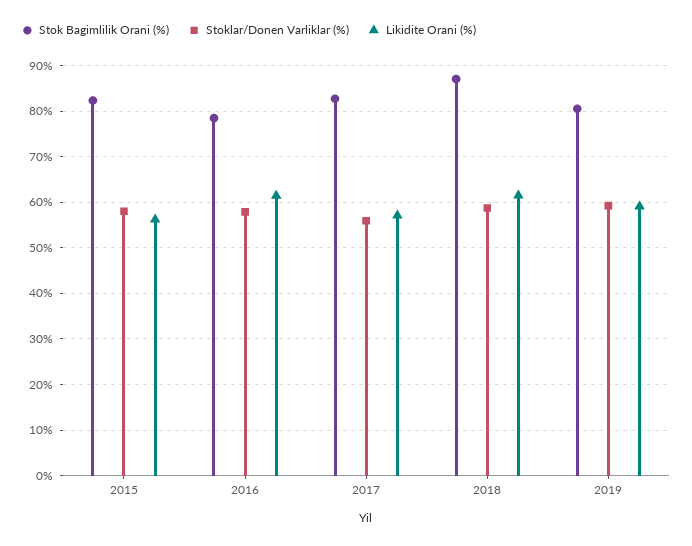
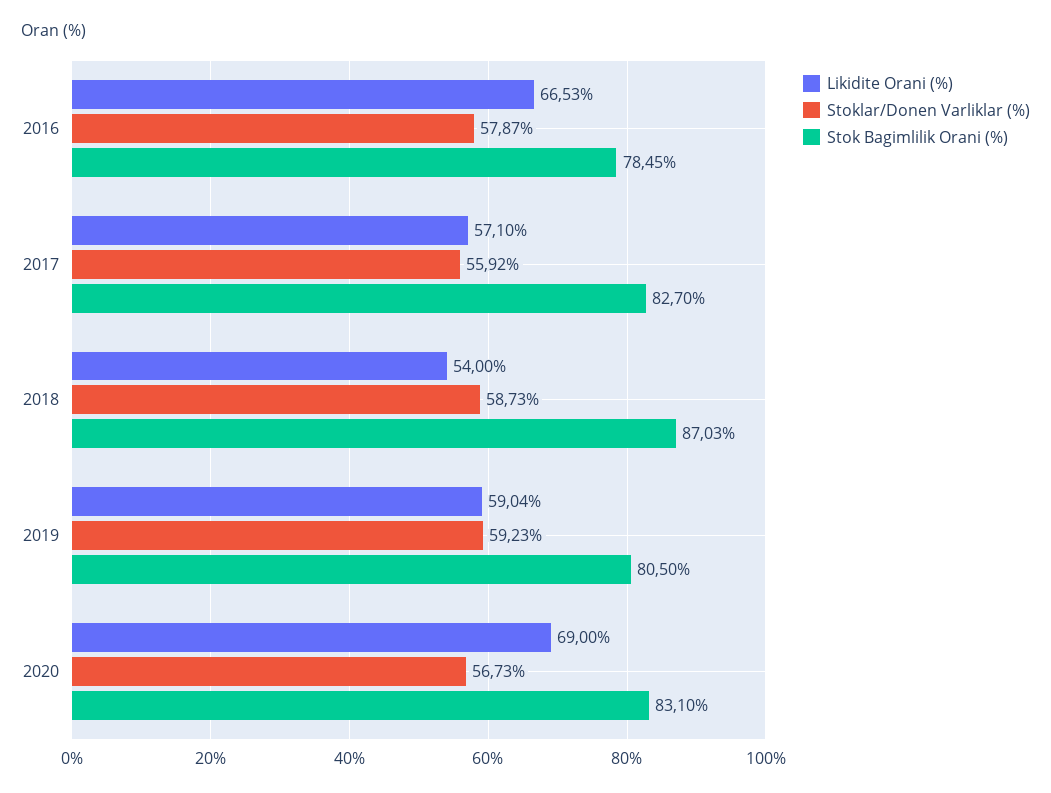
Stok Bagimlilik Orani (%), 2015: 82 -> none
Stoklar/Donen Varliklar (%), 2015: 58 -> none
Likidite Orani (%), 2015: 56 -> none
Likidite Orani (%), 2016: 62 -> 66.53
Likidite Orani (%), 2018: 62 -> 54
Likidite Orani (%), 2020: none -> 69
Stoklar/Donen Varliklar (%), 2020: none -> 56.73
Stok Bagimlilik Orani (%), 2020: none -> 83.1

